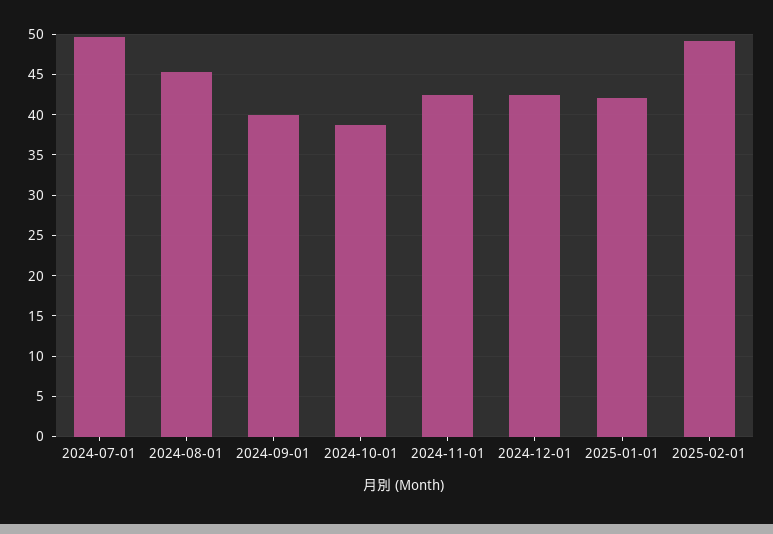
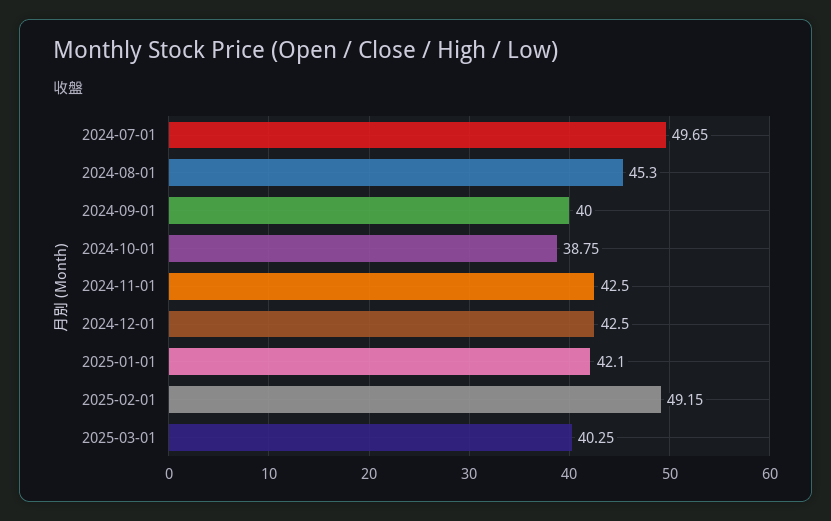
2025-03-01: none -> 40.25

